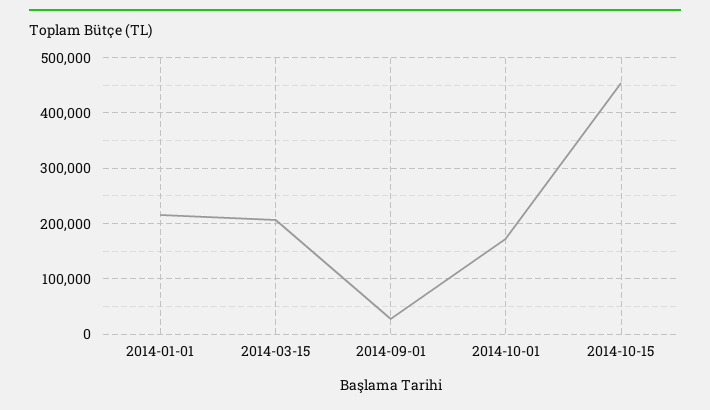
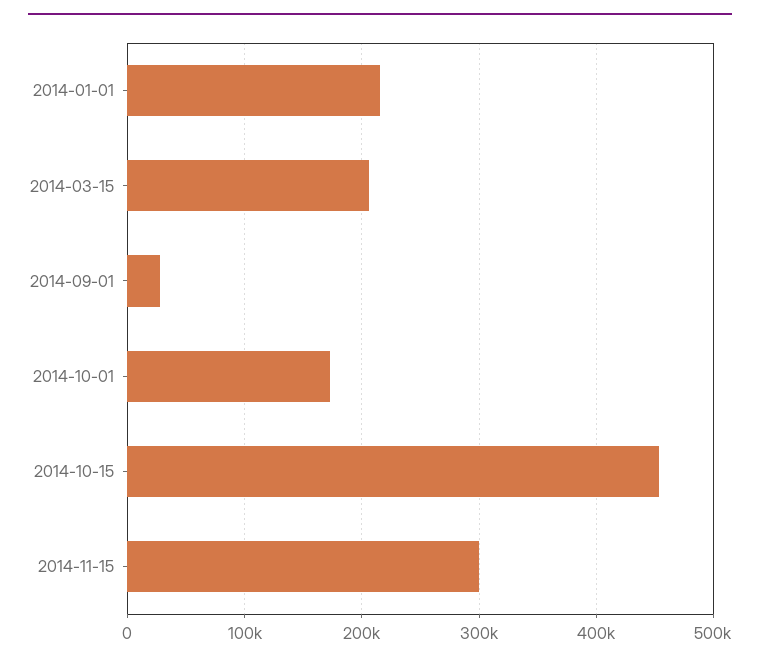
2014-11-15: none -> 300000

